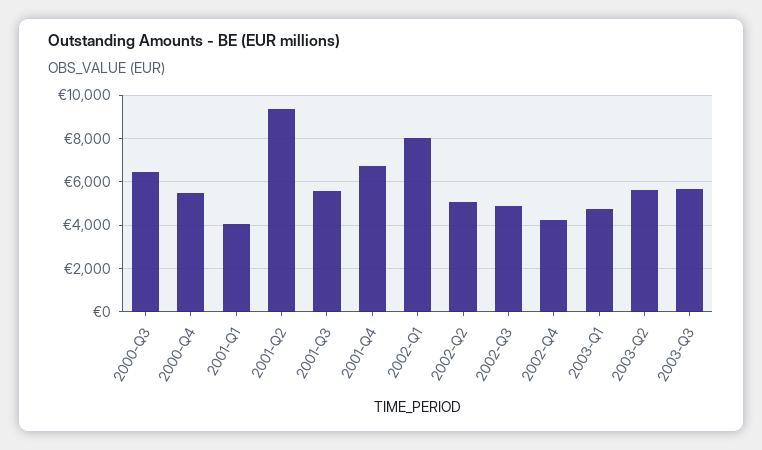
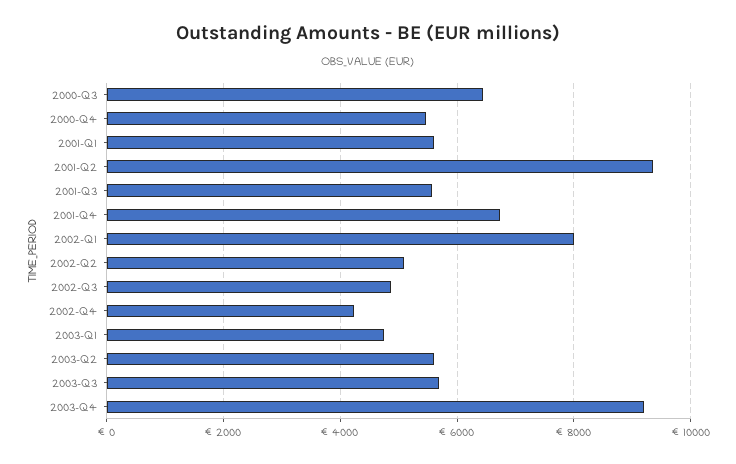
2001-Q1: 4000 -> 5600
2003-Q4: none -> 9200

